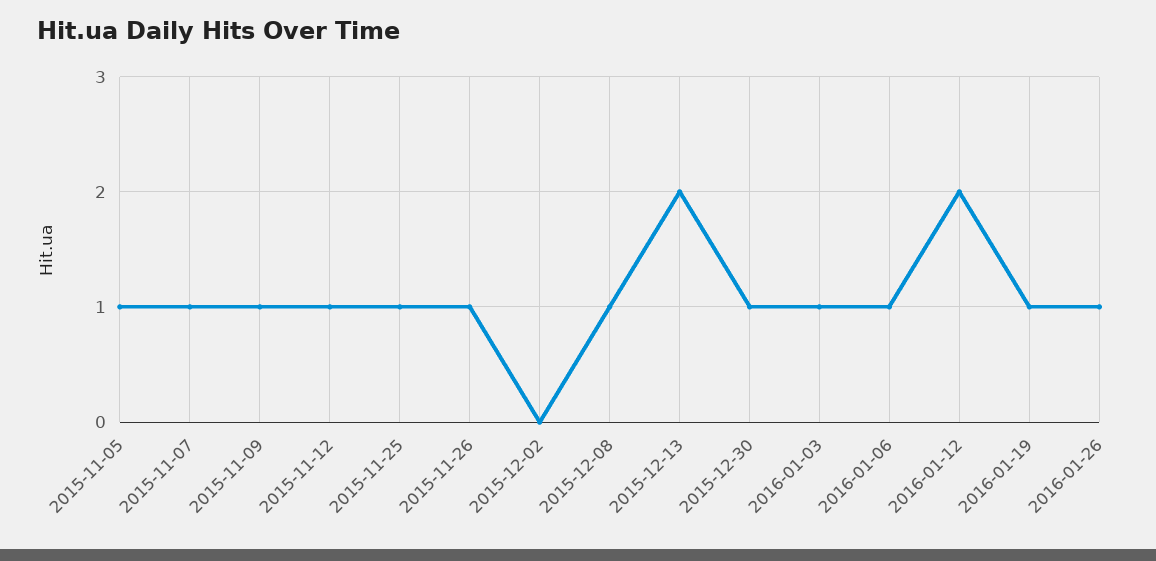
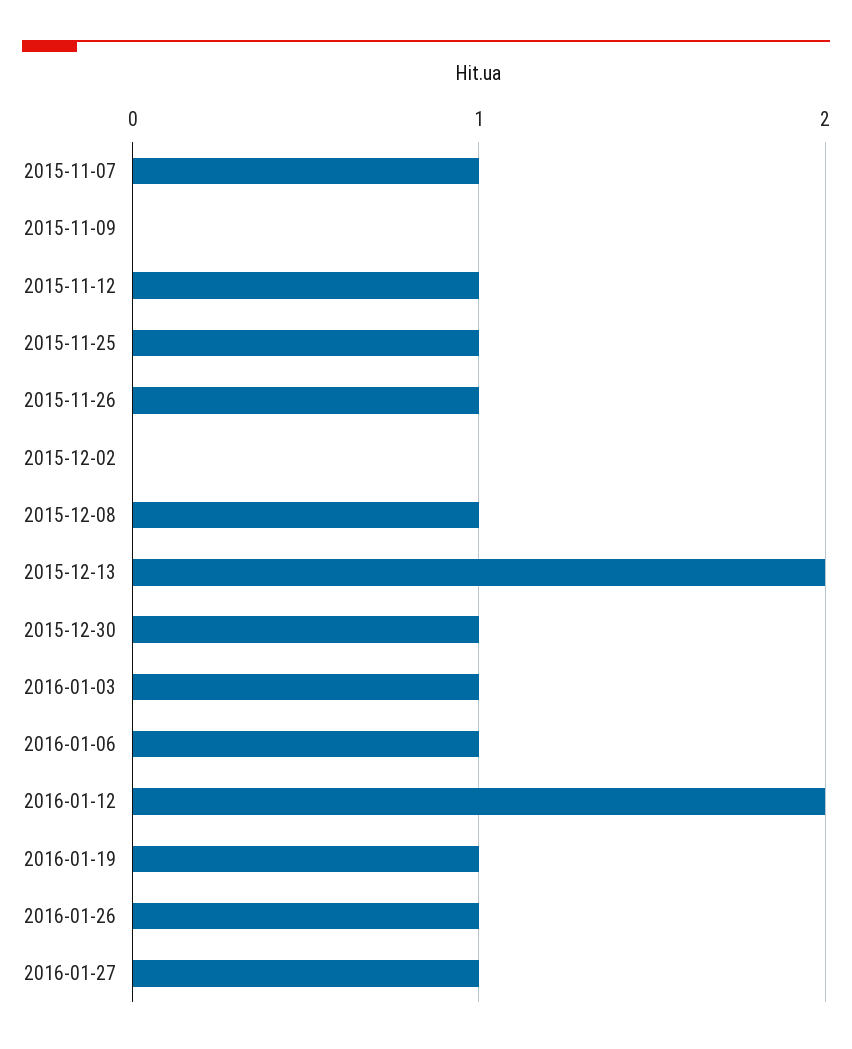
2015-11-05: 1 -> none
2015-11-09: 1 -> 0
2016-01-27: none -> 1

